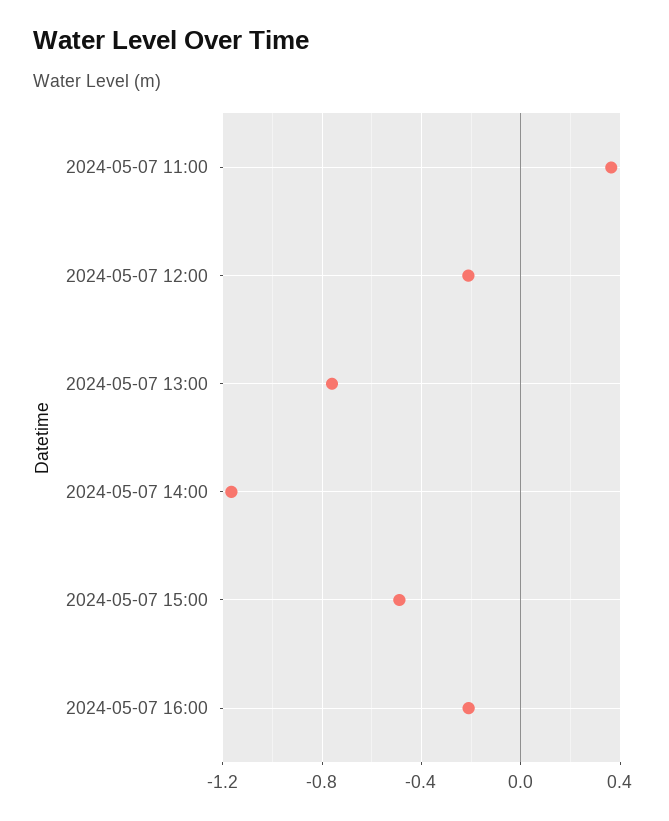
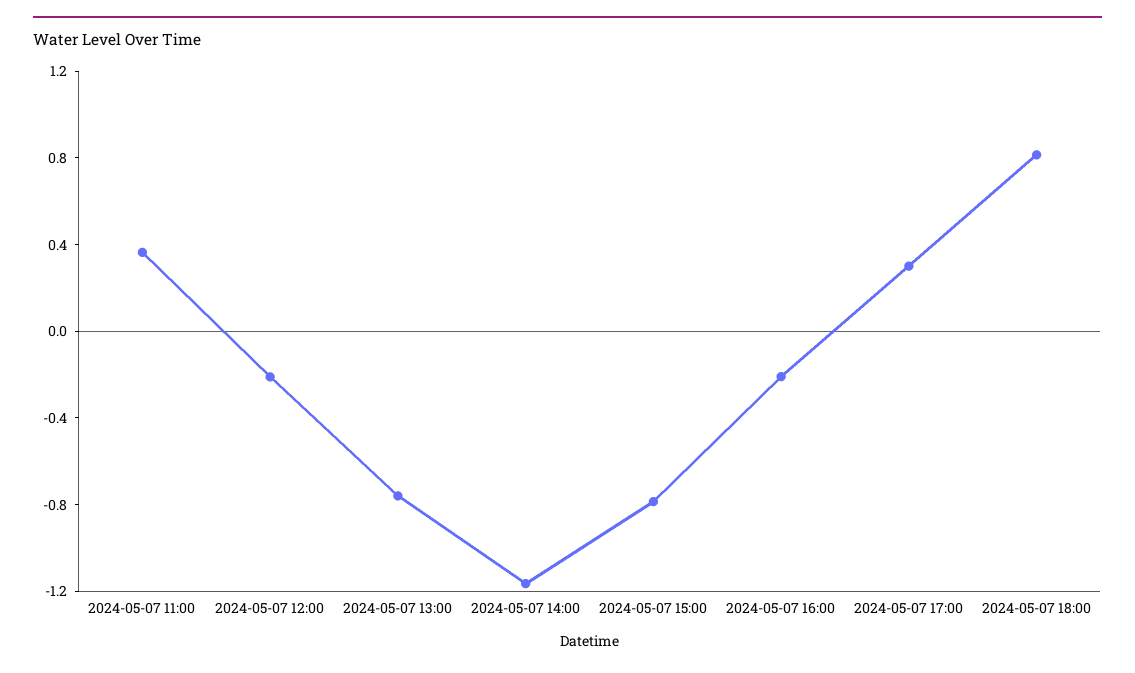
2024-05-07 15:00: -0.5 -> -0.8
2024-05-07 17:00: none -> 0.3
2024-05-07 18:00: none -> 0.8

